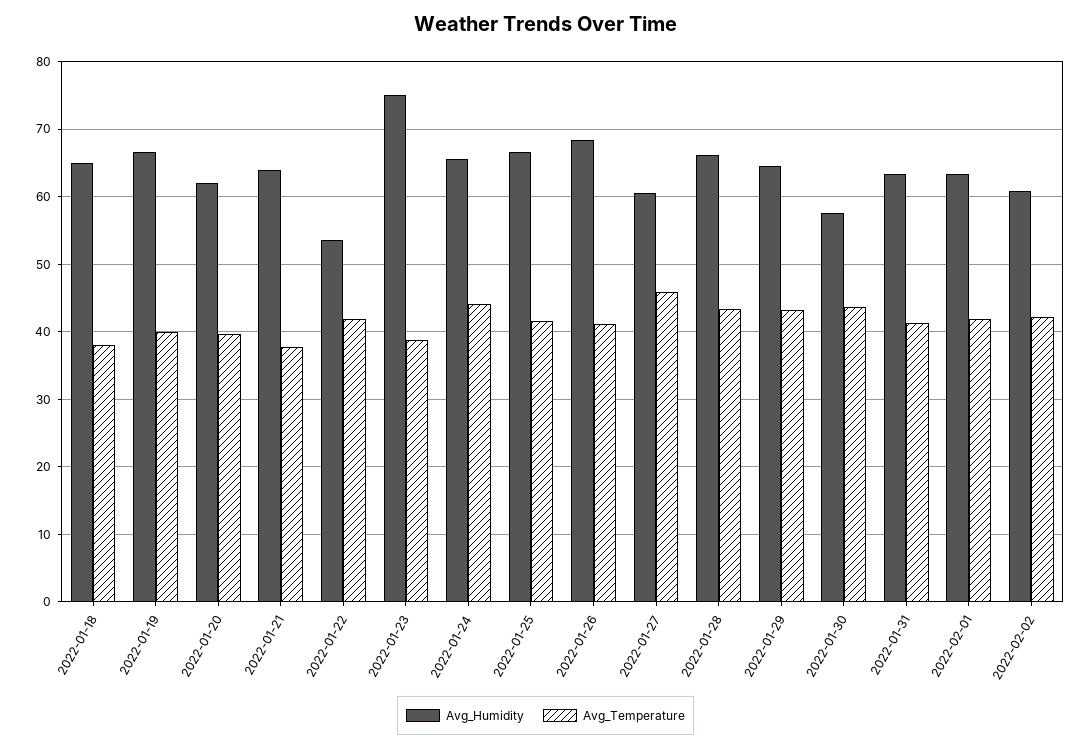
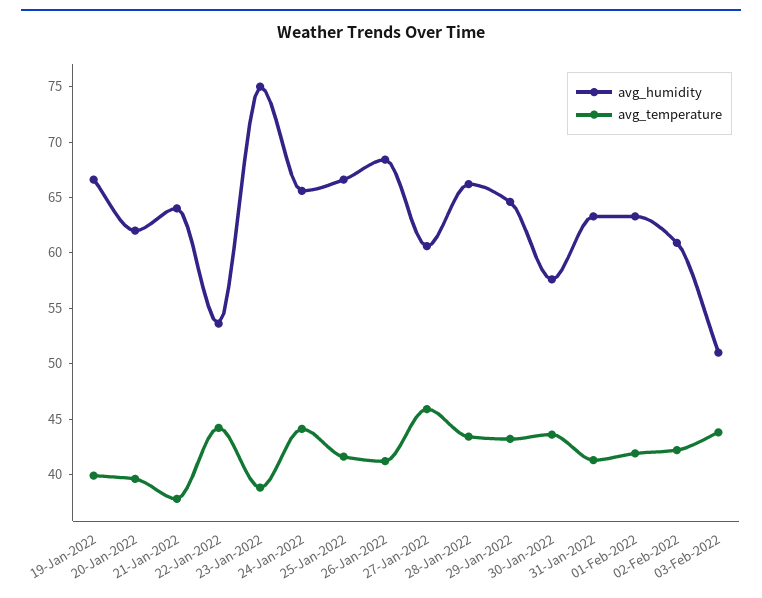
Avg_Humidity, 2022-01-18: 65 -> none
Avg_Temperature, 2022-01-18: 38 -> none
Avg_Temperature, 2022-01-22: 42 -> 44
Avg_Humidity, 03-Feb-2022: none -> 51
Avg_Temperature, 03-Feb-2022: none -> 44

